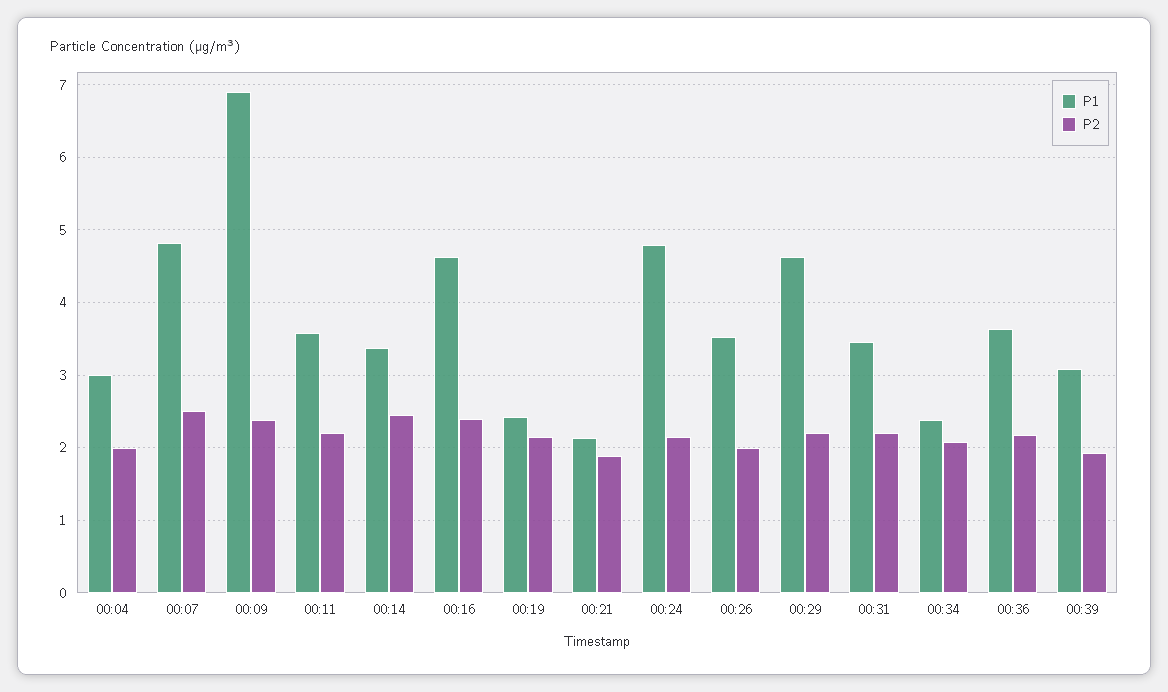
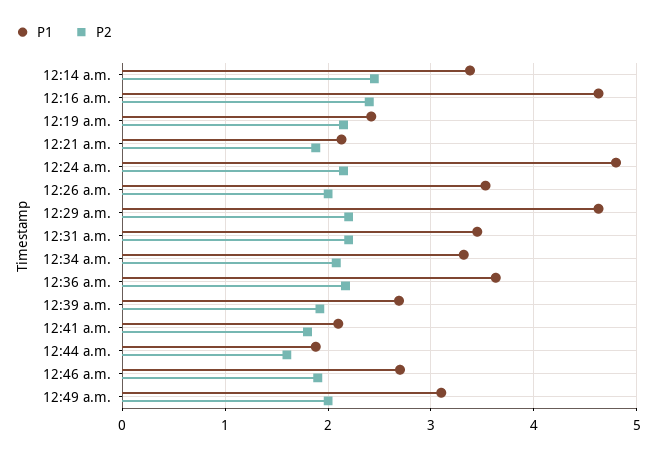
P1, 00:04: 3 -> none
P2, 00:04: 2 -> none
P1, 00:07: 4.8 -> none
P2, 00:07: 2.5 -> none
P1, 00:09: 6.9 -> none
P2, 00:09: 2.4 -> none
P1, 00:11: 3.6 -> none
P2, 00:11: 2.2 -> none
P1, 00:34: 2.4 -> 3.3
P1, 00:39: 3.1 -> 2.7
P1, 12:41 a.m.: none -> 2.1
P2, 12:41 a.m.: none -> 1.8
P1, 12:44 a.m.: none -> 1.9
P2, 12:44 a.m.: none -> 1.6
P1, 12:46 a.m.: none -> 2.7
P2, 12:46 a.m.: none -> 1.9
P1, 12:49 a.m.: none -> 3.1
P2, 12:49 a.m.: none -> 2

